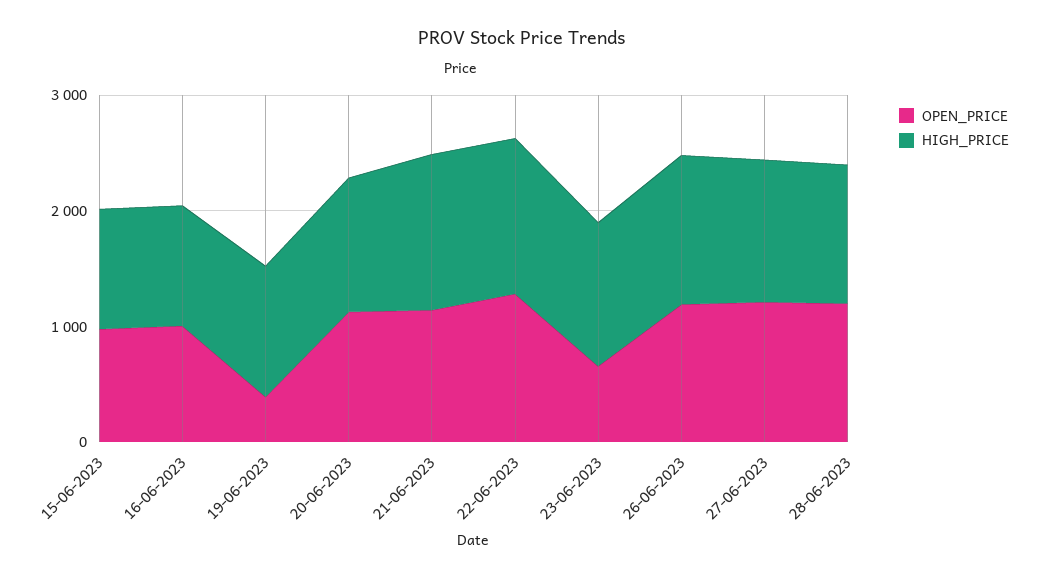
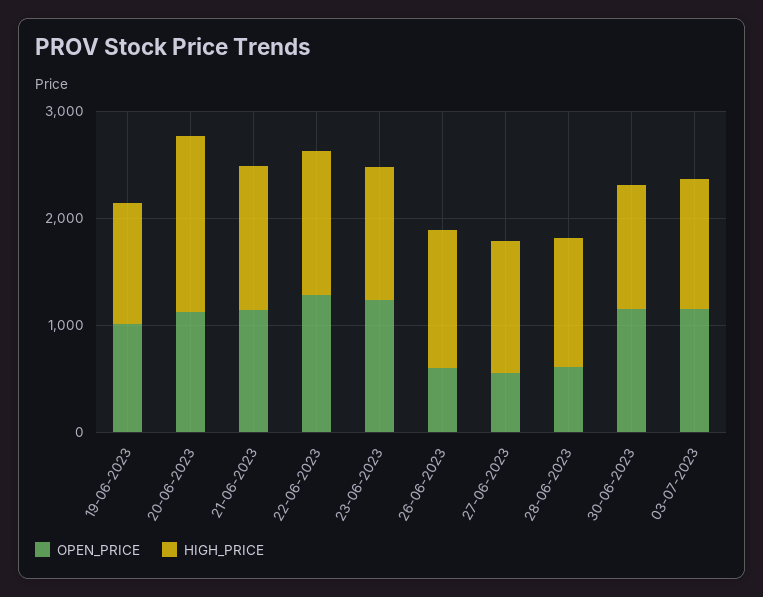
OPEN_PRICE, 15-06-2023: 1000 -> none
HIGH_PRICE, 15-06-2023: 1000 -> none
OPEN_PRICE, 16-06-2023: 1000 -> none
HIGH_PRICE, 16-06-2023: 1000 -> none
OPEN_PRICE, 19-06-2023: 400 -> 1000
HIGH_PRICE, 20-06-2023: 1200 -> 1600
OPEN_PRICE, 23-06-2023: 600 -> 1200
OPEN_PRICE, 26-06-2023: 1200 -> 600
OPEN_PRICE, 27-06-2023: 1200 -> 600
OPEN_PRICE, 28-06-2023: 1200 -> 600
OPEN_PRICE, 30-06-2023: none -> 1200
HIGH_PRICE, 30-06-2023: none -> 1200
OPEN_PRICE, 03-07-2023: none -> 1200
HIGH_PRICE, 03-07-2023: none -> 1200

